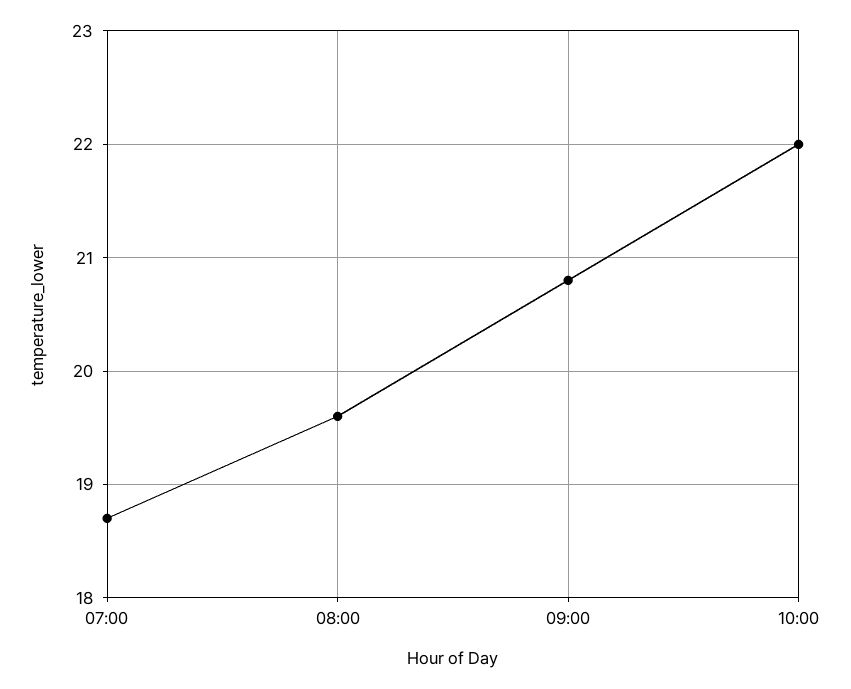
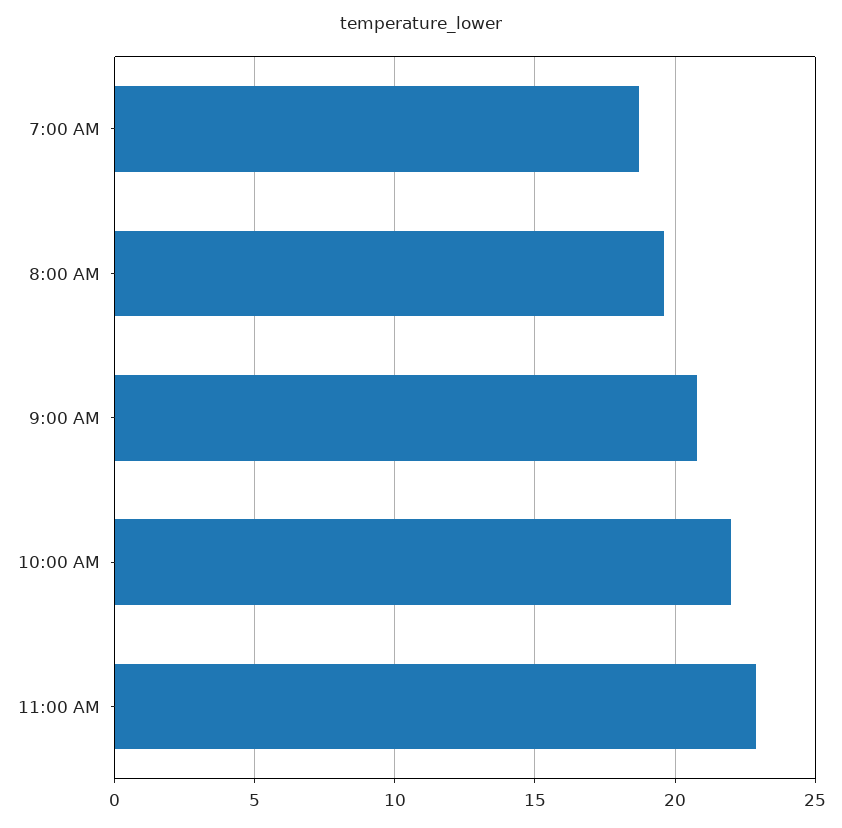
11:00 AM: none -> 23

